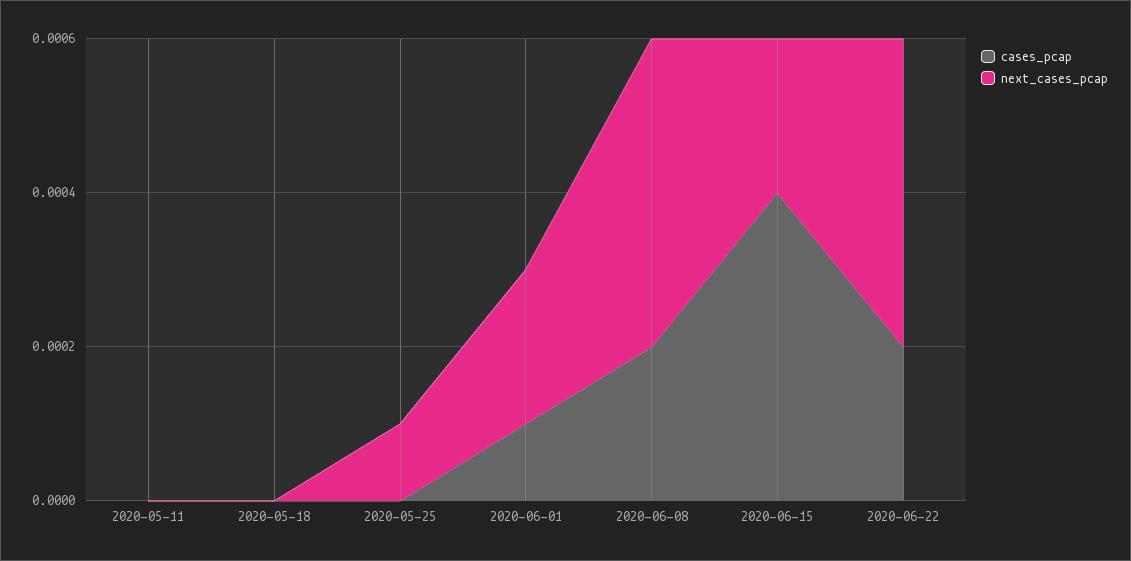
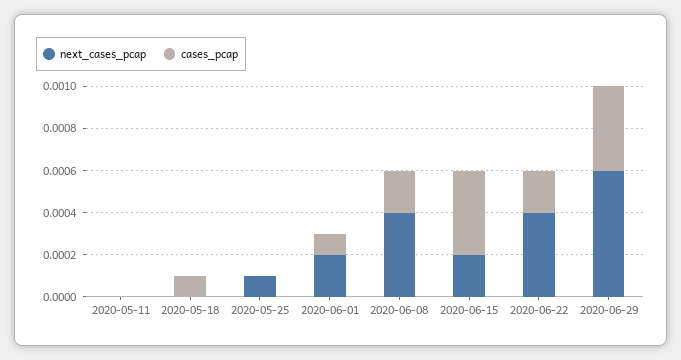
cases_pcap, 2020-05-18: 0 -> 0.0001
next_cases_pcap, 2020-06-29: none -> 0.0006
cases_pcap, 2020-06-29: none -> 0.0004

